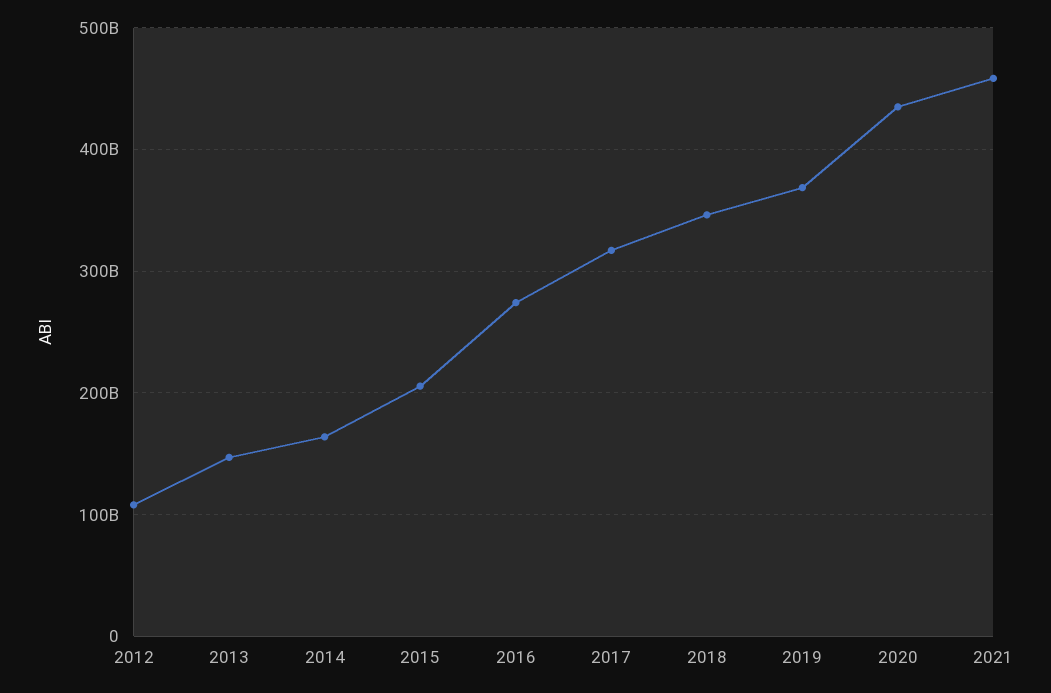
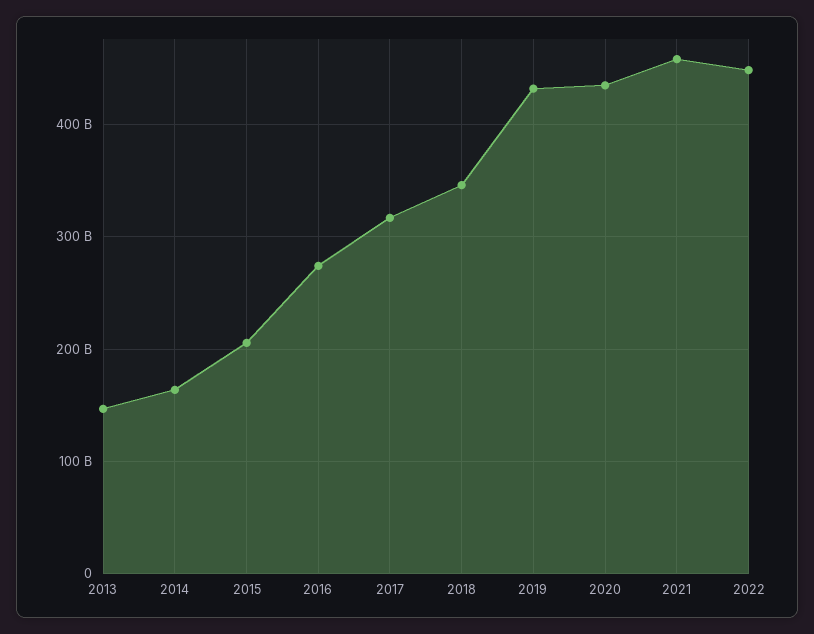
2012: 110000000000 -> none
2019: 370000000000 -> 430000000000
2022: none -> 450000000000

